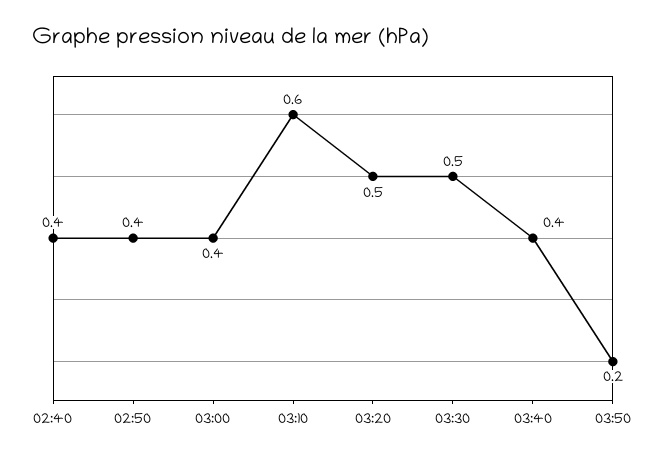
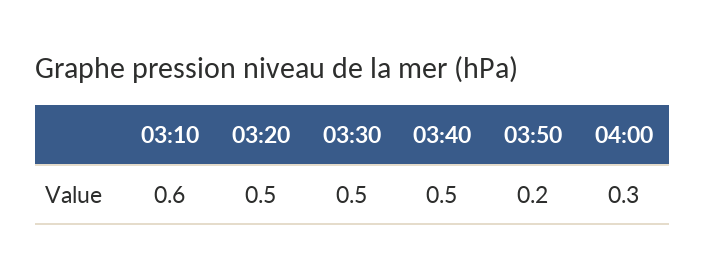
02:40: 0.4 -> none
02:50: 0.4 -> none
03:00: 0.4 -> none
03:40: 0.4 -> 0.5
04:00: none -> 0.3

